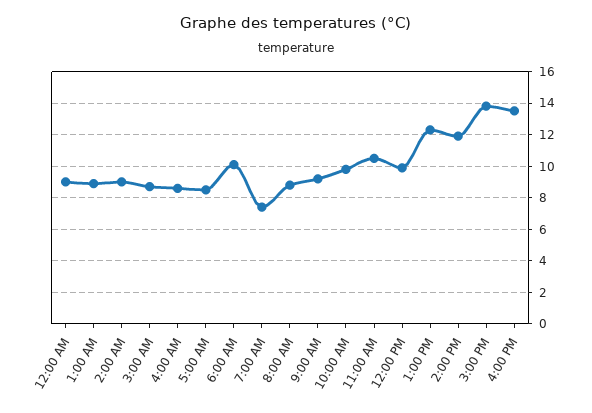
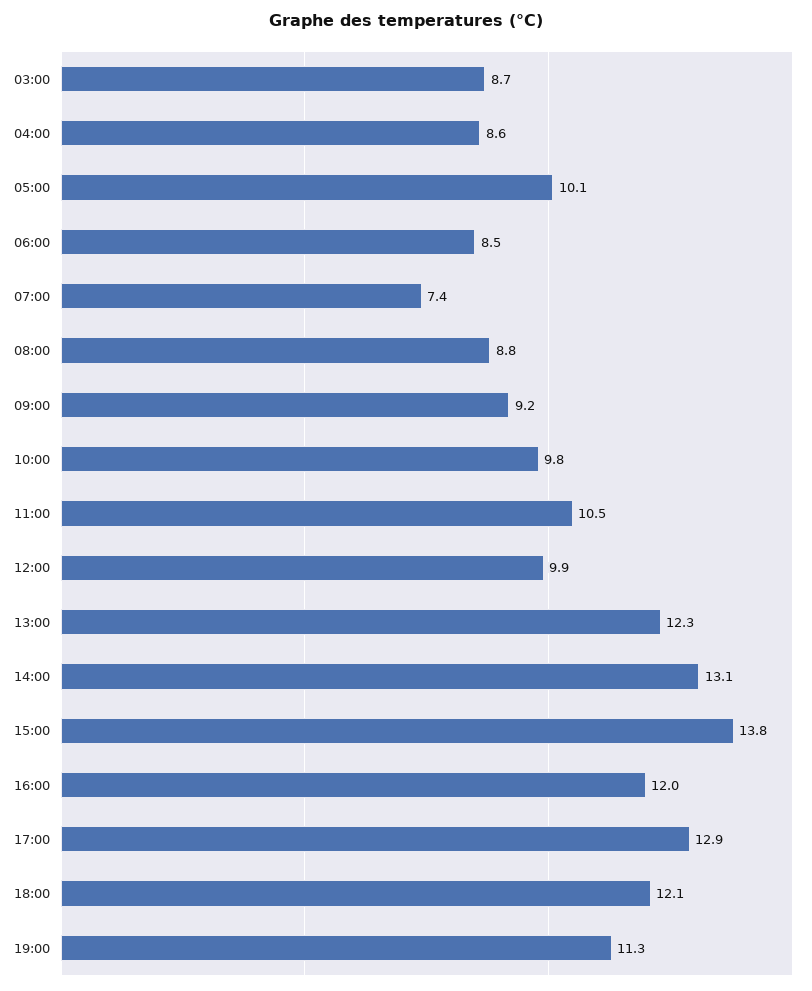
12:00 AM: 9 -> none
1:00 AM: 9 -> none
2:00 AM: 9 -> none
5:00 AM: 8.5 -> 10.1
6:00 AM: 10 -> 8.5
2:00 PM: 12 -> 13.1
4:00 PM: 13.5 -> 12
17:00: none -> 12.9
18:00: none -> 12.1
19:00: none -> 11.3

